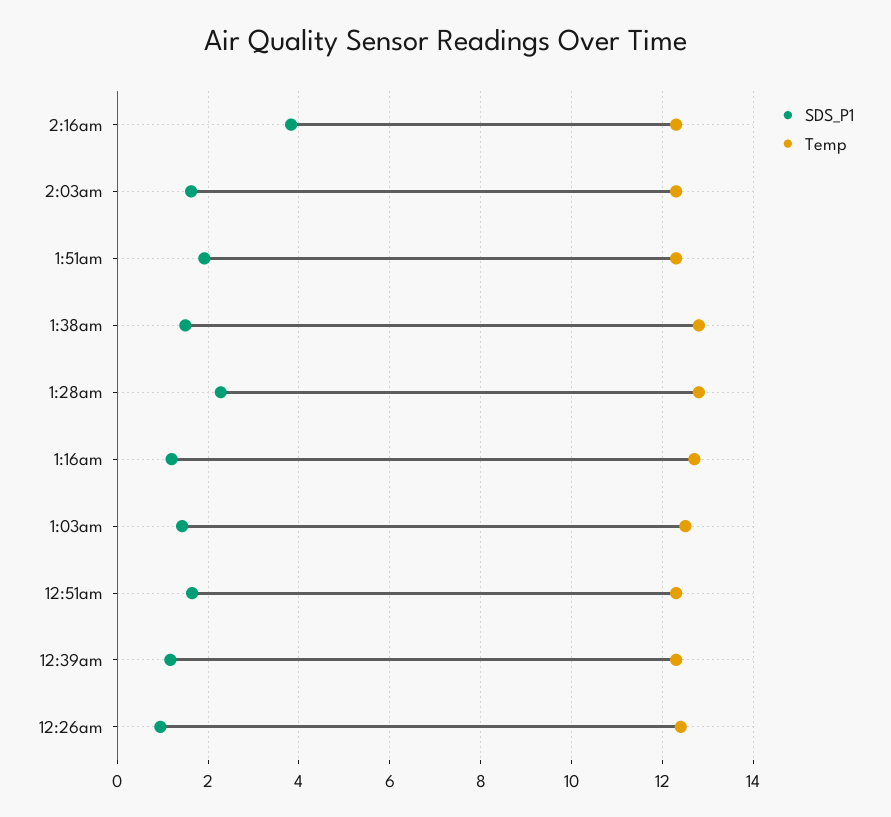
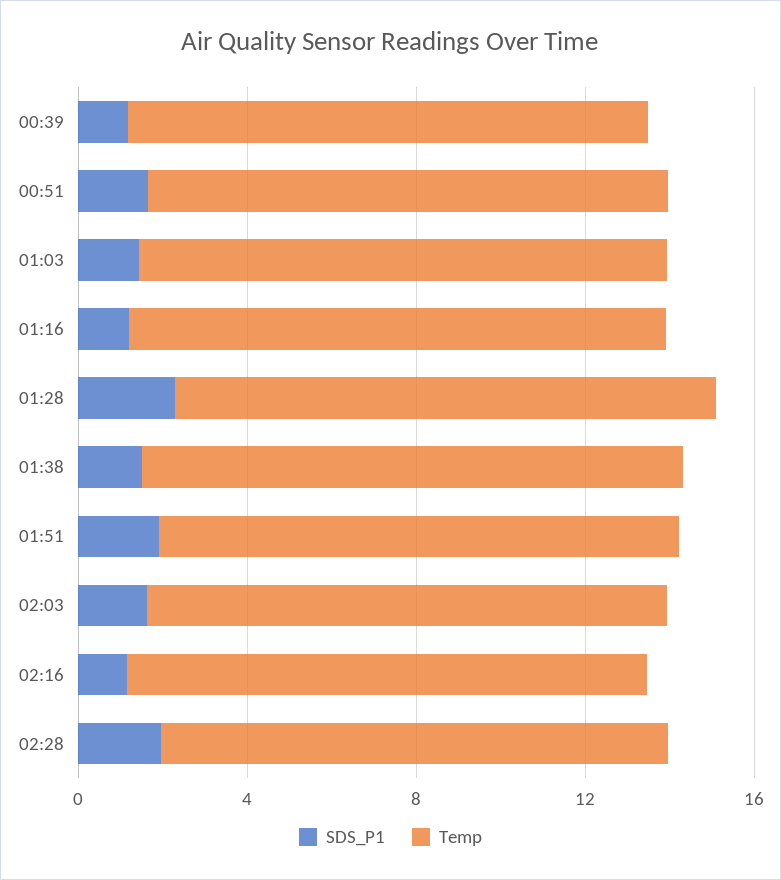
SDS_P1, 2:16am: 3.8 -> 1
SDS_P1, 12:26am: 1 -> none
Temp, 12:26am: 12.4 -> none
SDS_P1, 02:28: none -> 2
Temp, 02:28: none -> 12

